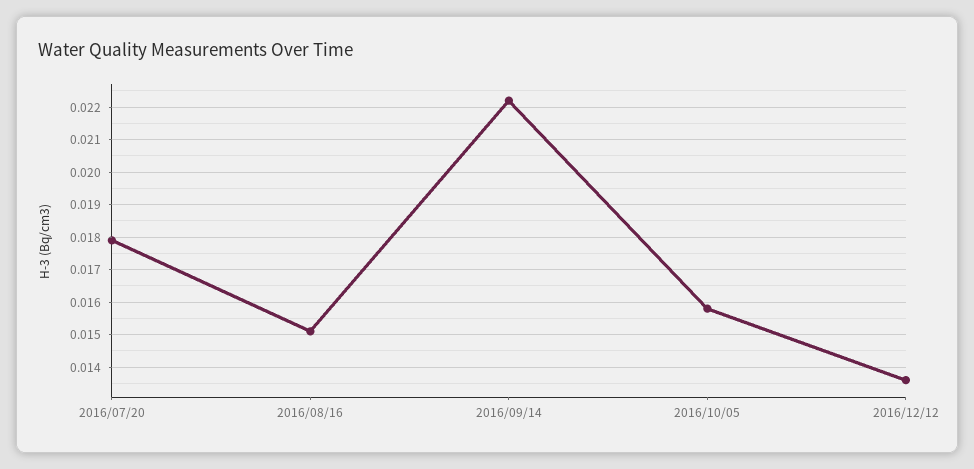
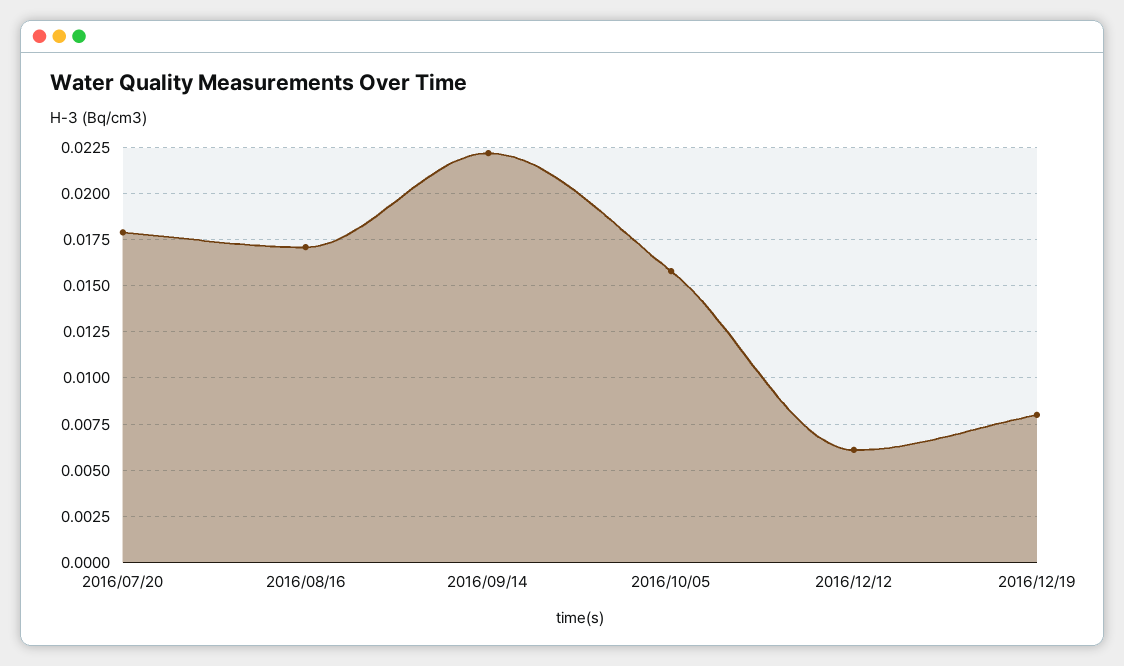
2016/08/16: 0.015 -> 0.017
2016/12/12: 0.0135 -> 0.006
2016/12/19: none -> 0.008

